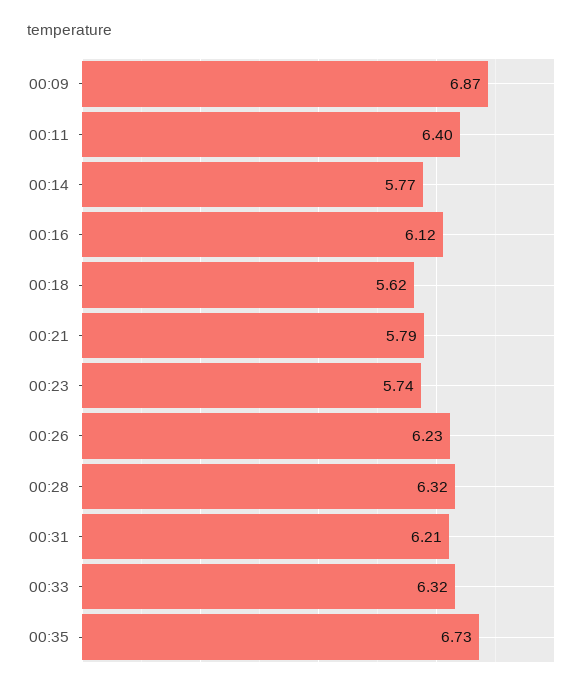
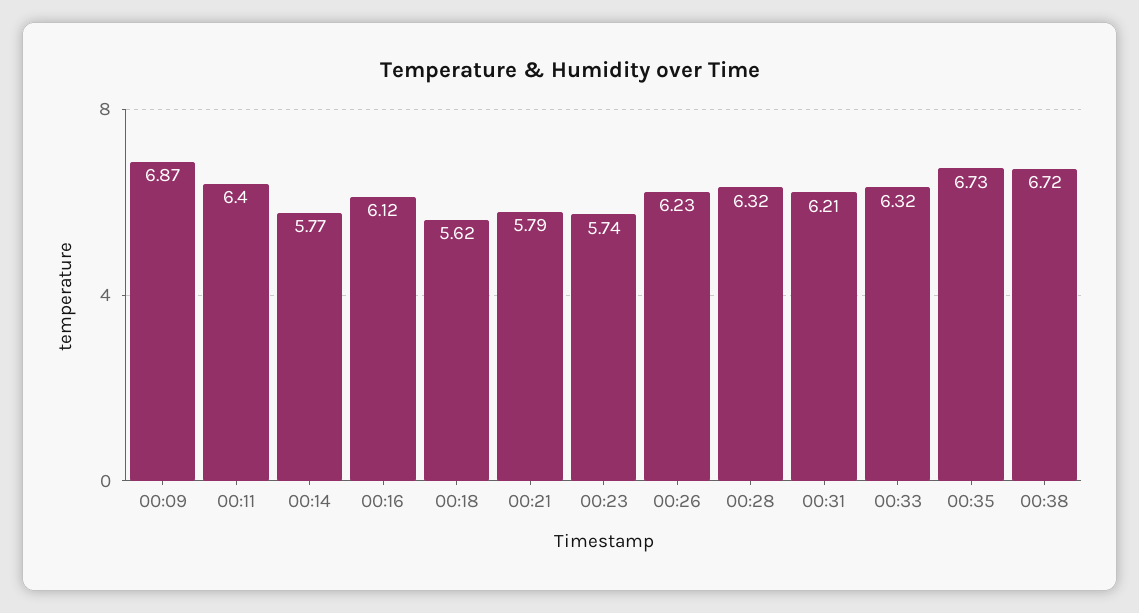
00:38: none -> 6.72

